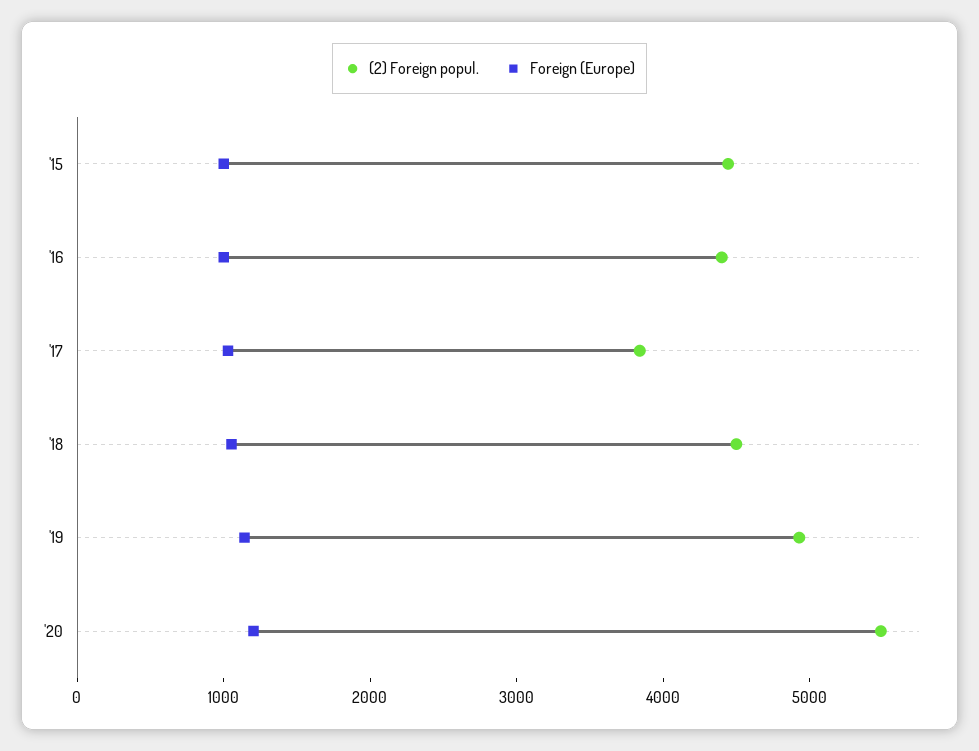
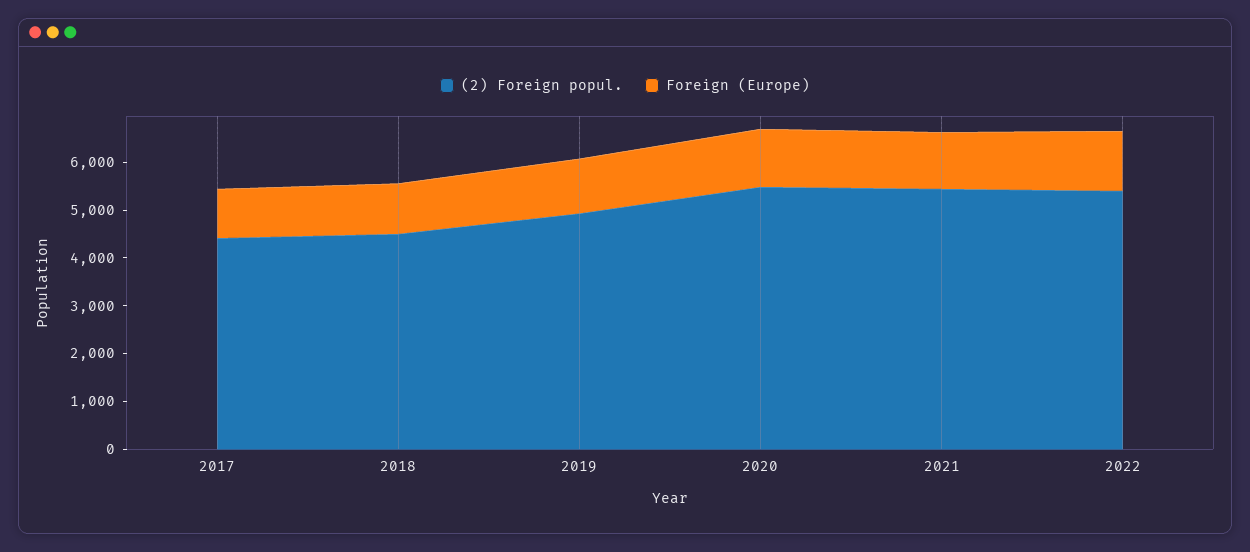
(2) Foreign popul., '15: 4400 -> none
Foreign (Europe), '15: 1000 -> none
(2) Foreign popul., '16: 4400 -> none
Foreign (Europe), '16: 1000 -> none
(2) Foreign popul., '17: 3800 -> 4400
(2) Foreign popul., 2021: none -> 5400
Foreign (Europe), 2021: none -> 1200
(2) Foreign popul., 2022: none -> 5400
Foreign (Europe), 2022: none -> 1200

